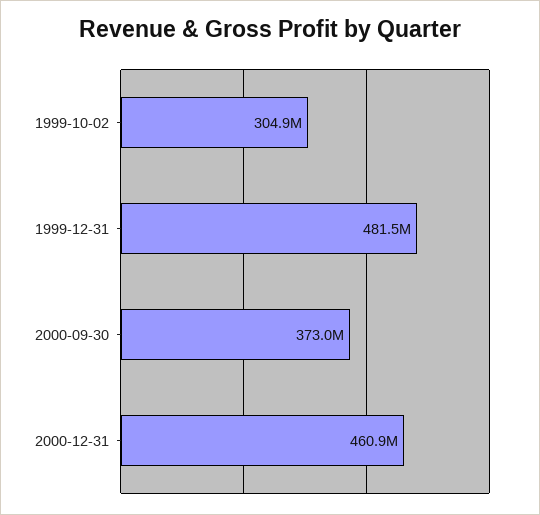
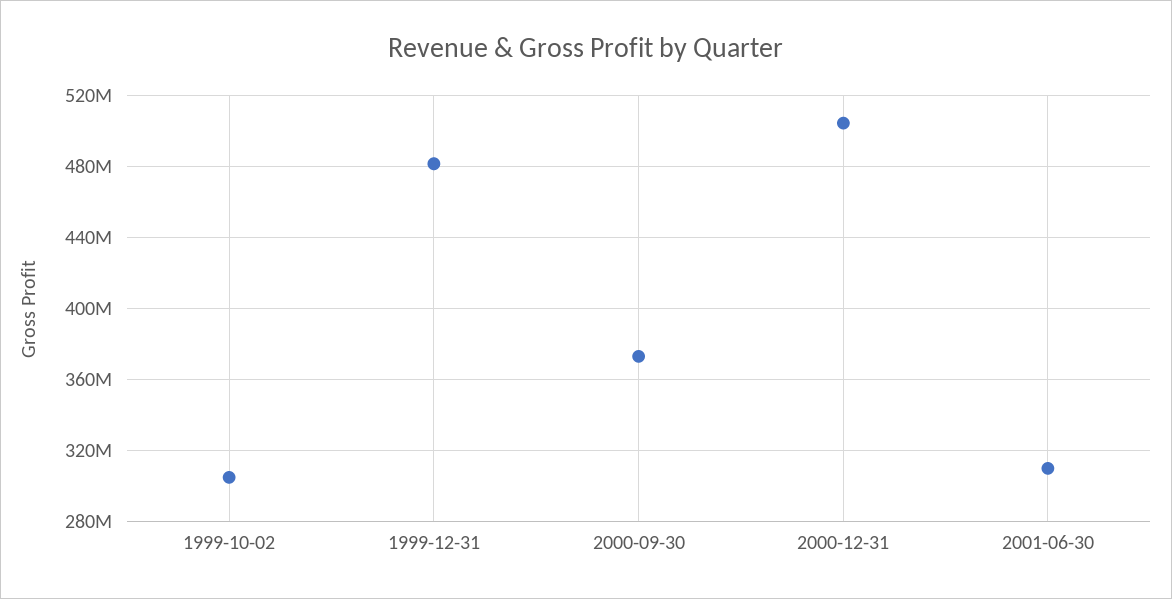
2000-12-31: 460900000 -> 505000000
2001-06-30: none -> 310000000

